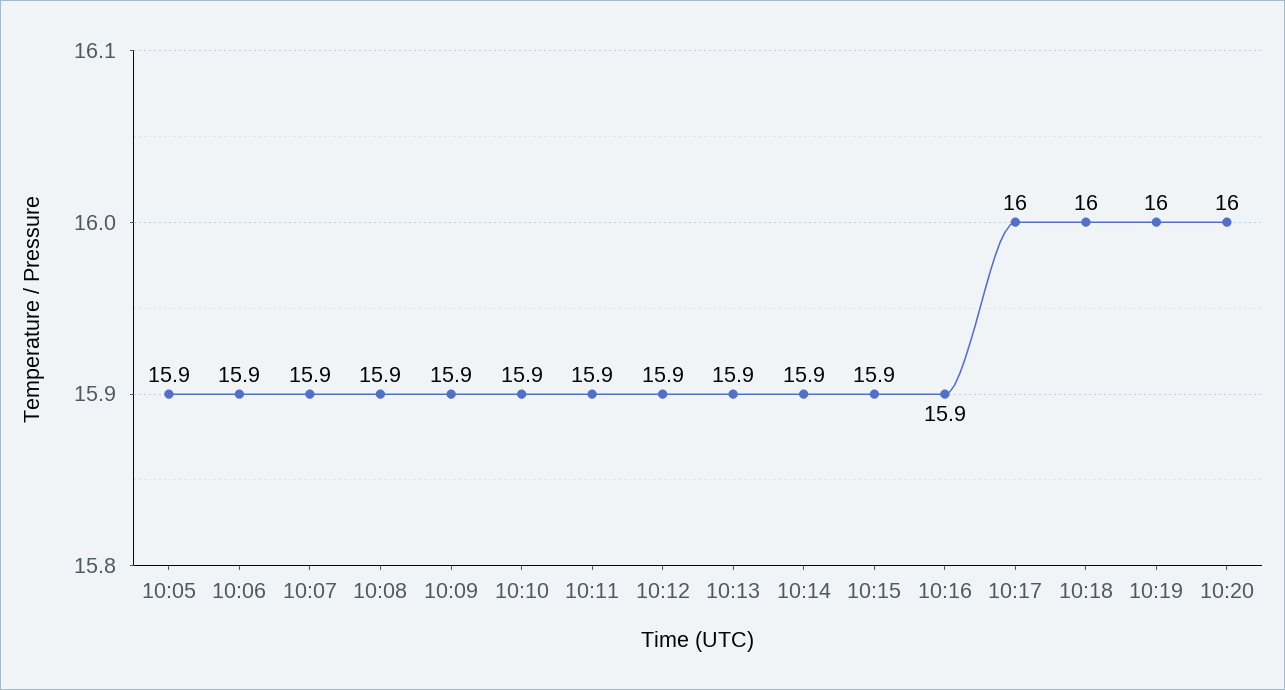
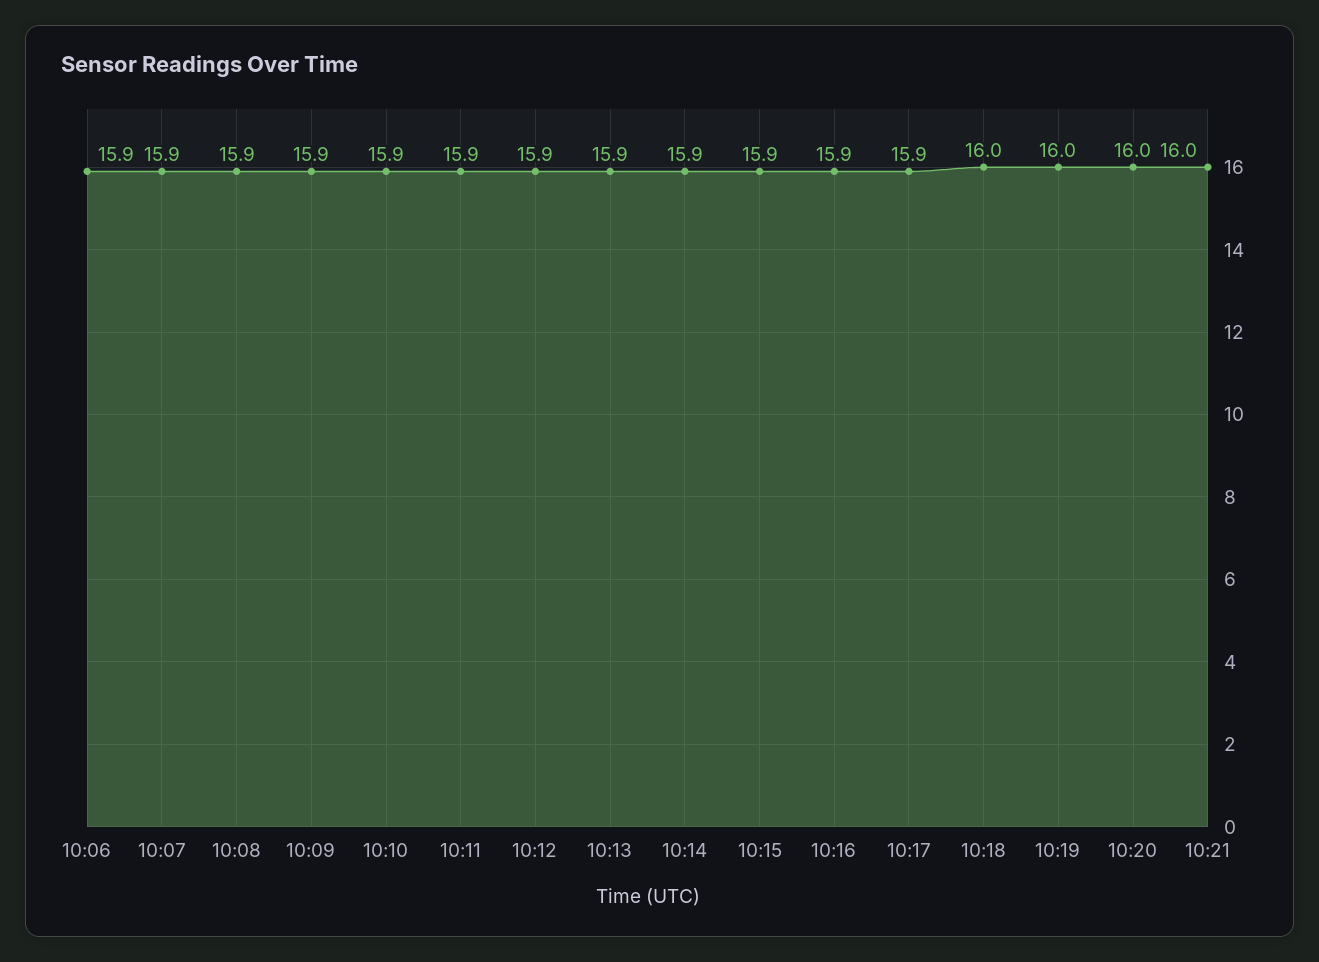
10:05: 15.9 -> none
10:17: 16 -> 15.9
10:21: none -> 16

